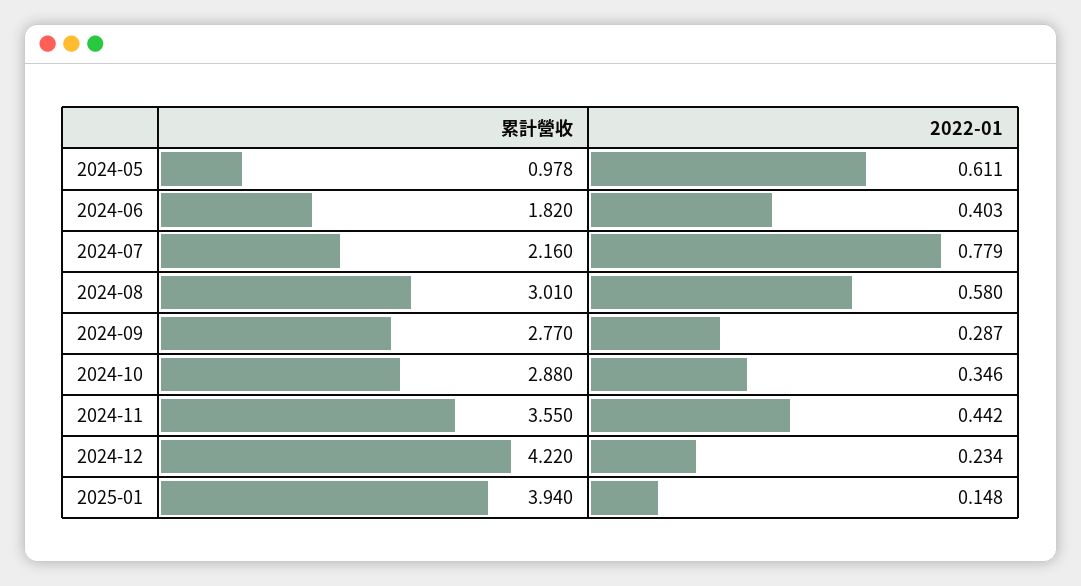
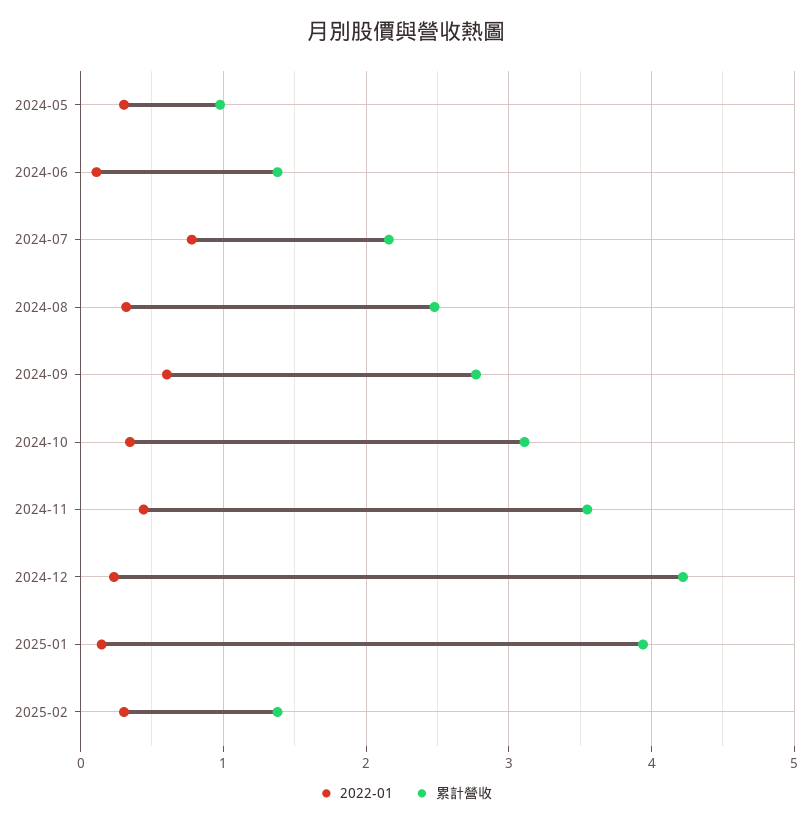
2022-01, 2024-05: 0.611 -> 0.3
累計營收, 2024-06: 1.82 -> 1.4
2022-01, 2024-06: 0.403 -> 0.1
累計營收, 2024-08: 3.01 -> 2.5
2022-01, 2024-08: 0.58 -> 0.3
2022-01, 2024-09: 0.287 -> 0.6
累計營收, 2024-10: 2.88 -> 3.1
2022-01, 2025-02: none -> 0.3
累計營收, 2025-02: none -> 1.4

